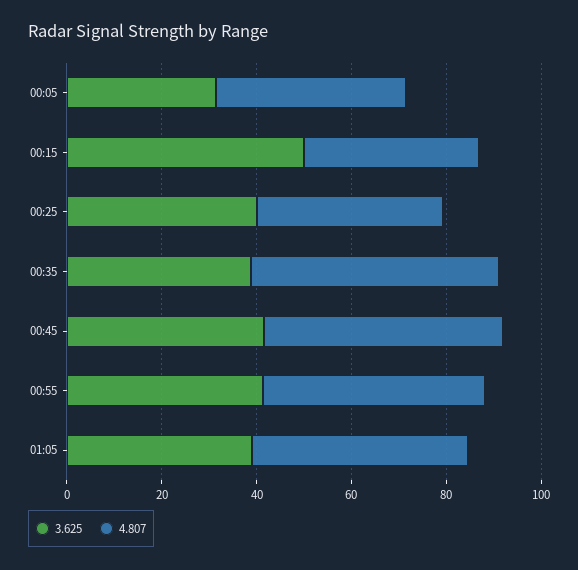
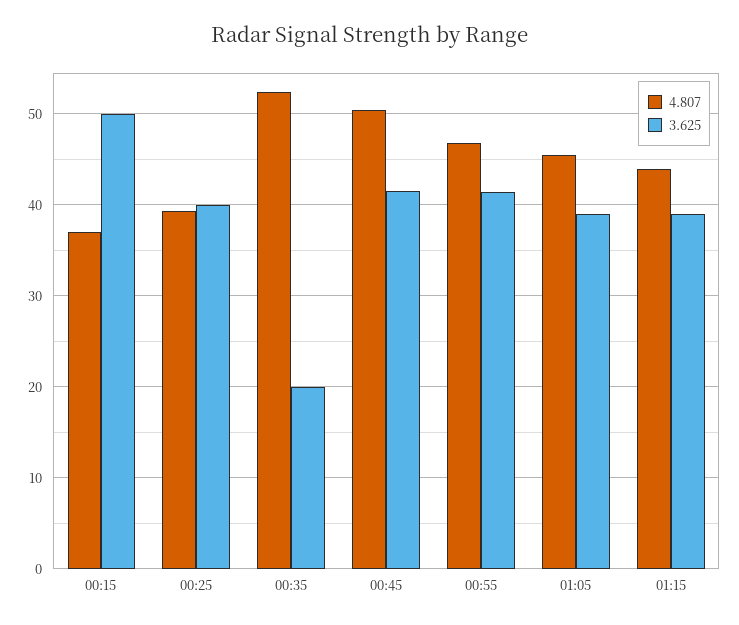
3.625, 00:05: 30 -> none
4.807, 00:05: 40 -> none
3.625, 00:35: 40 -> 20
4.807, 01:15: none -> 44
3.625, 01:15: none -> 39

